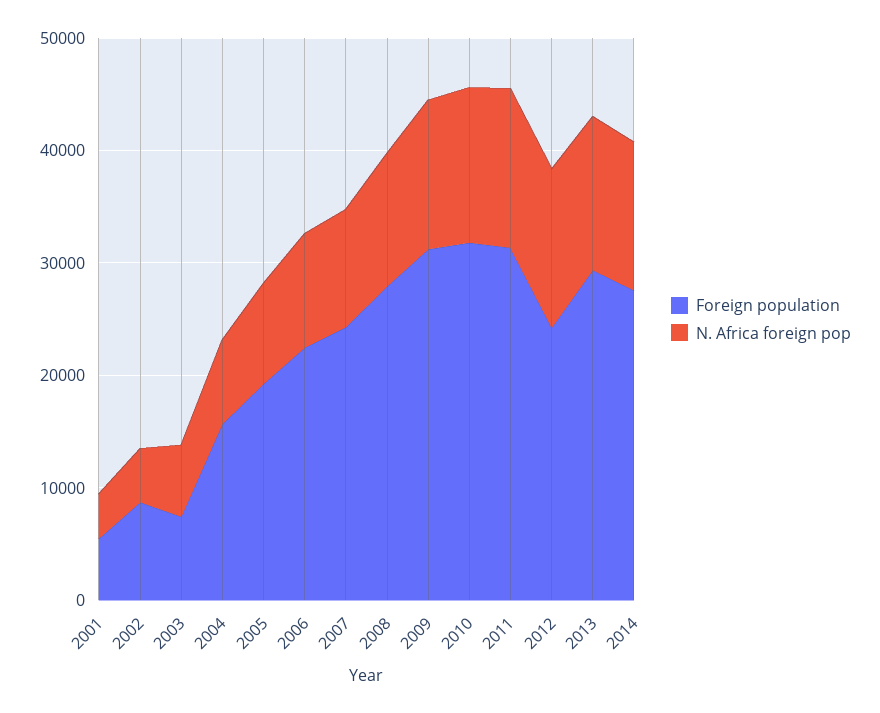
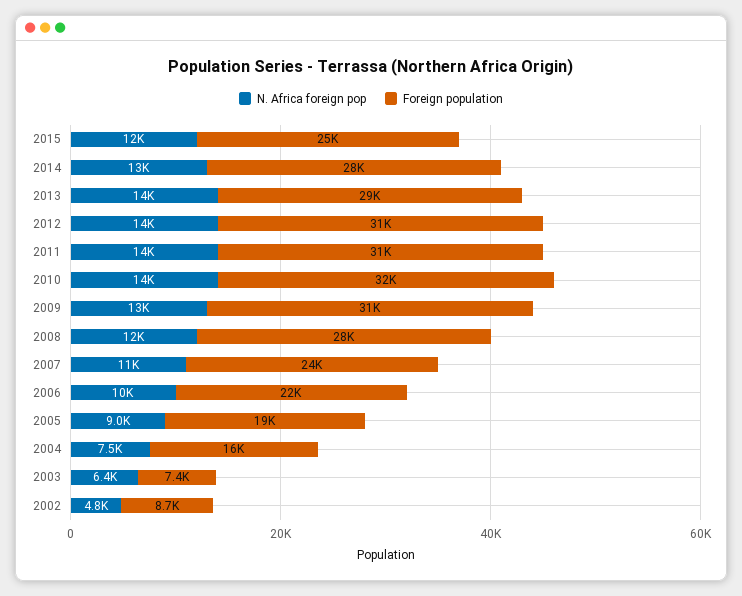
Foreign population, 2001: 6000 -> none
N. Africa foreign pop, 2001: 4000 -> none
Foreign population, 2012: 24000 -> 31000
N. Africa foreign pop, 2015: none -> 12000
Foreign population, 2015: none -> 25000

